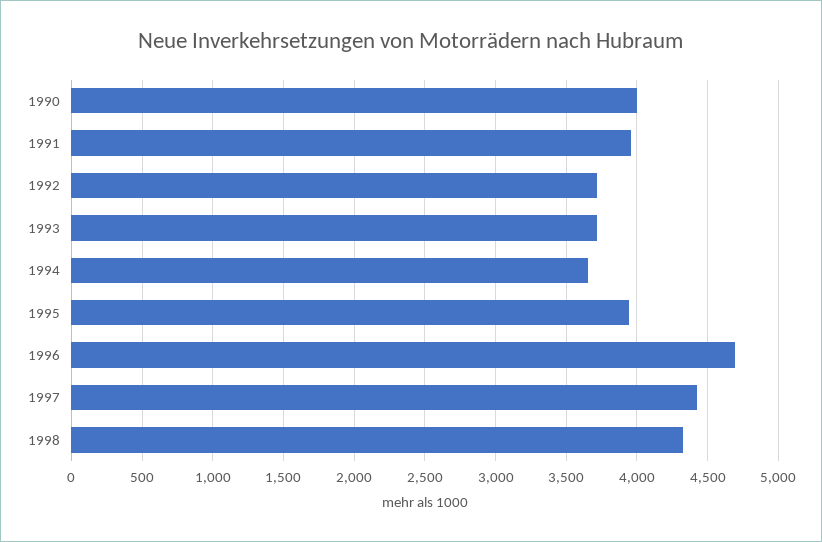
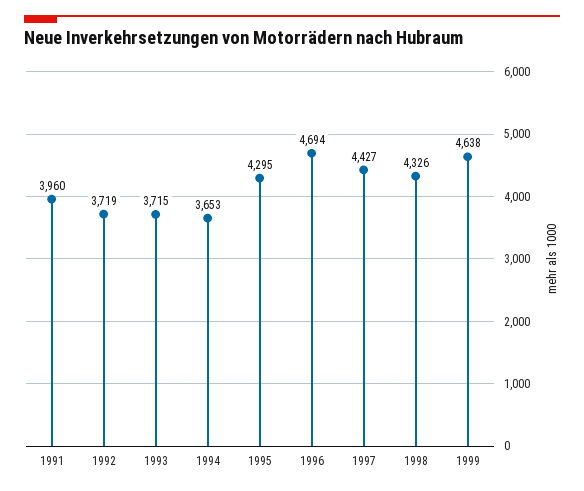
1990: 4000 -> none
1995: 3950 -> 4295
1999: none -> 4638

